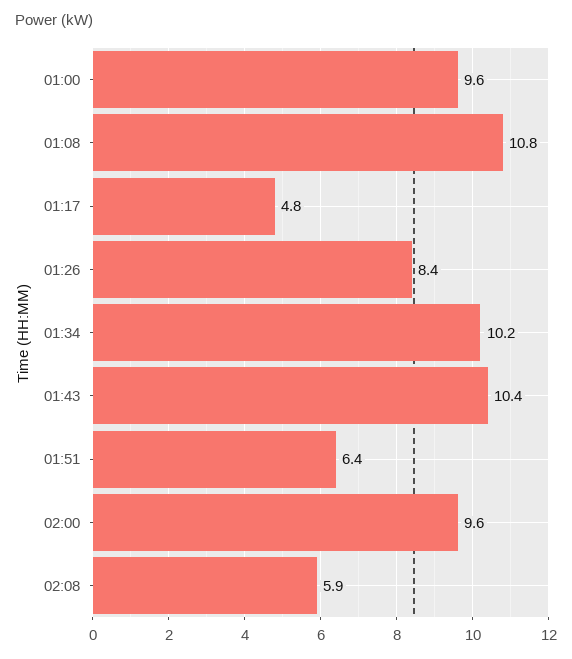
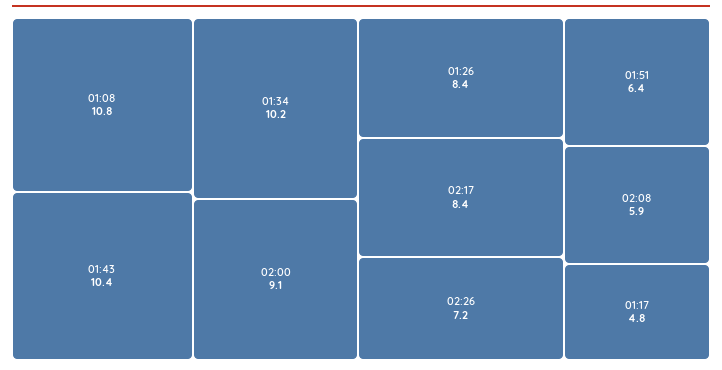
01:00: 9.6 -> none
02:00: 9.6 -> 9.1
02:17: none -> 8.4
02:26: none -> 7.2

